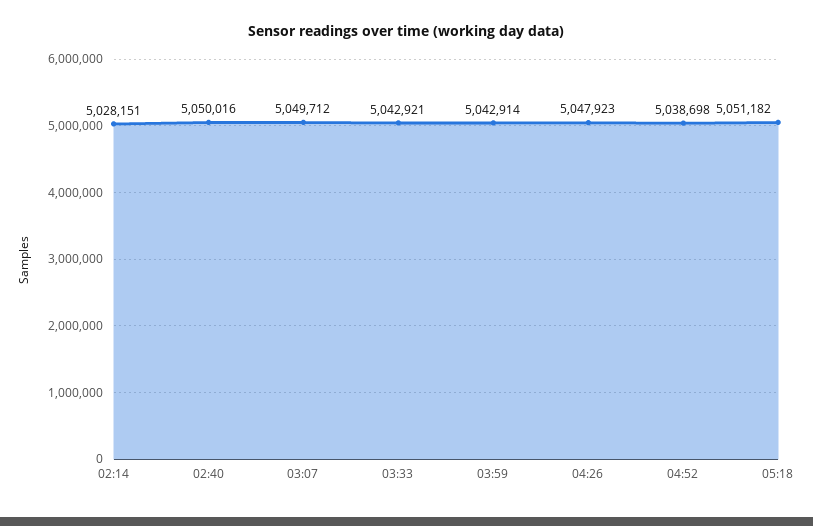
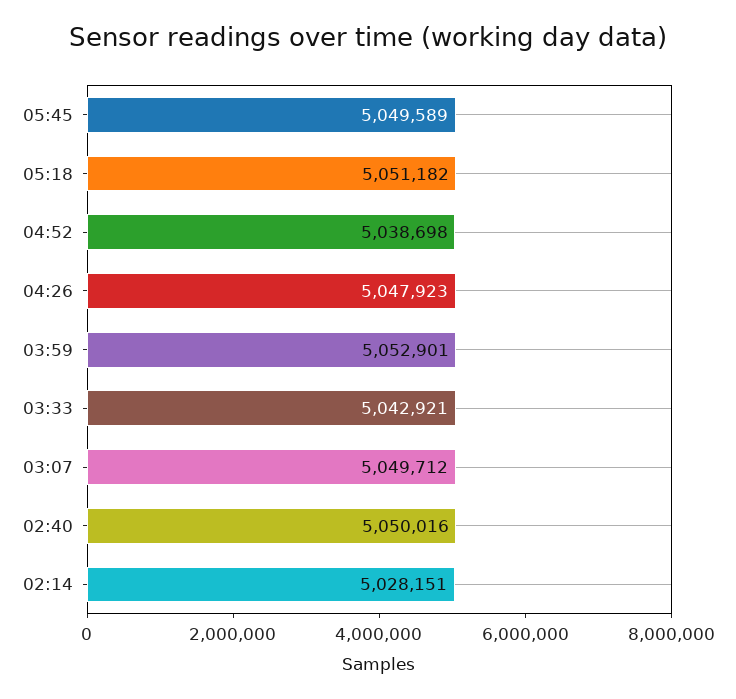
03:59: 5042914 -> 5052901
05:45: none -> 5049589

